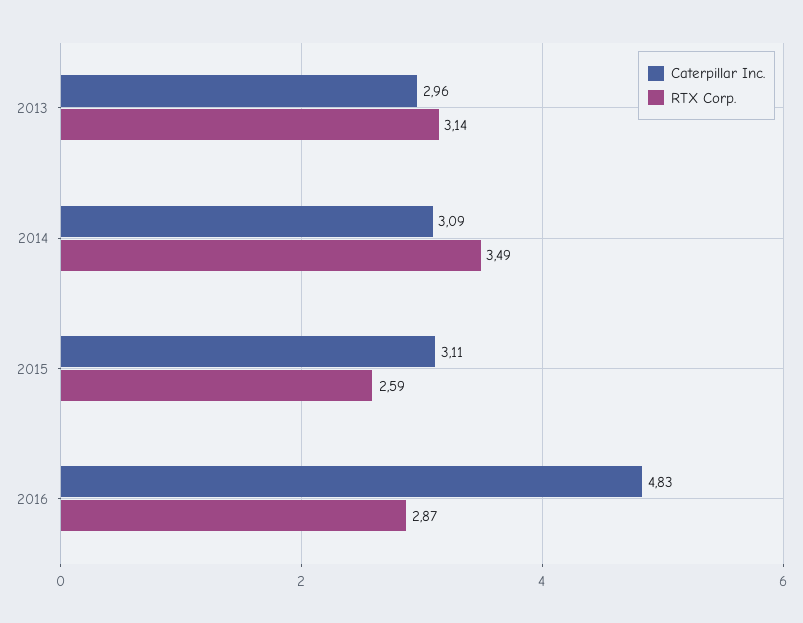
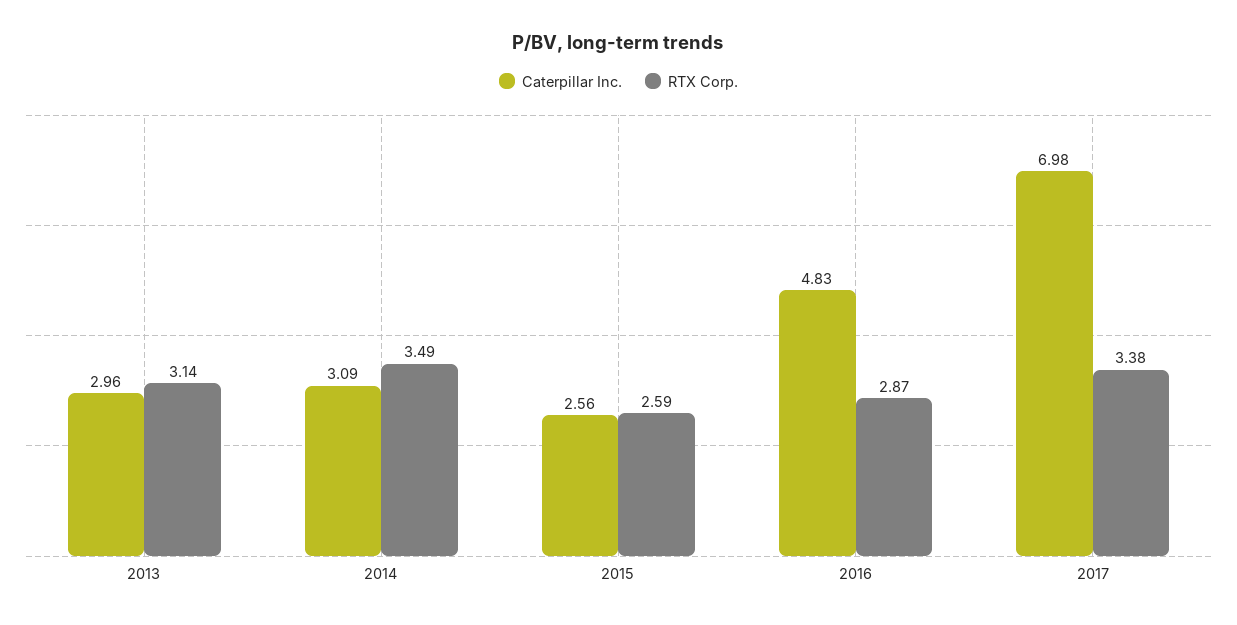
Caterpillar Inc., 2015: 3.11 -> 2.56
Caterpillar Inc., 2017: none -> 6.98
RTX Corp., 2017: none -> 3.38

